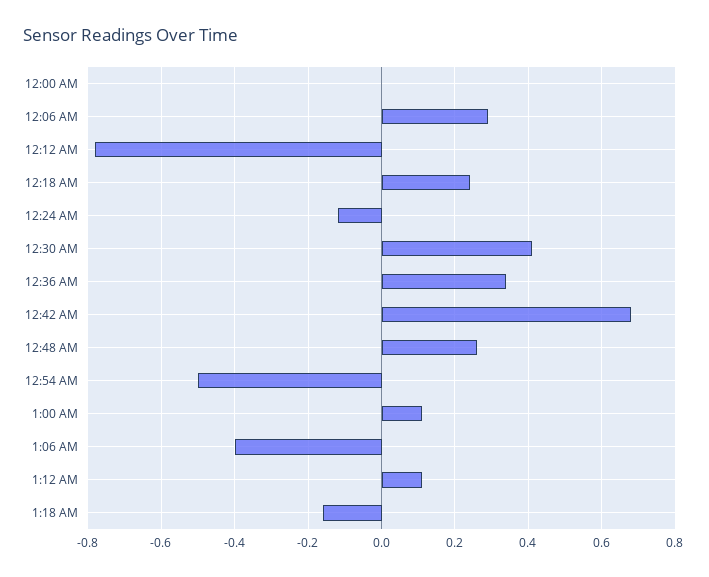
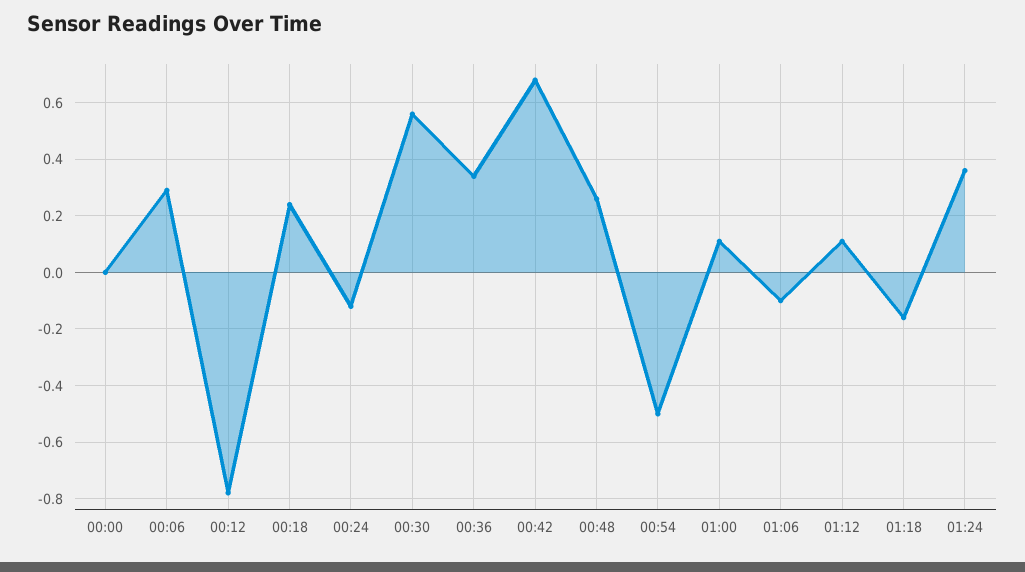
12:30 AM: 0.4 -> 0.55
1:06 AM: -0.4 -> -0.1
01:24: none -> 0.35

